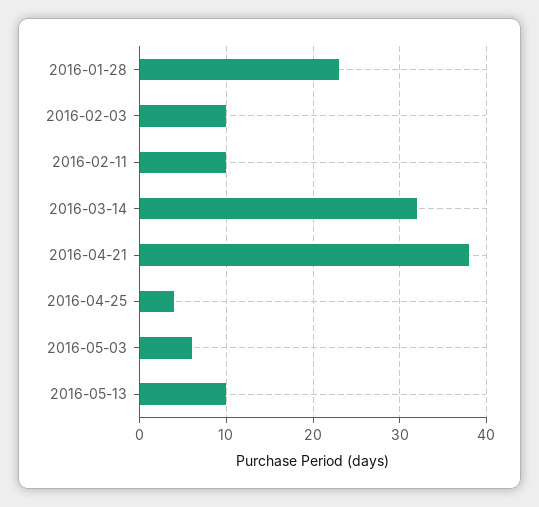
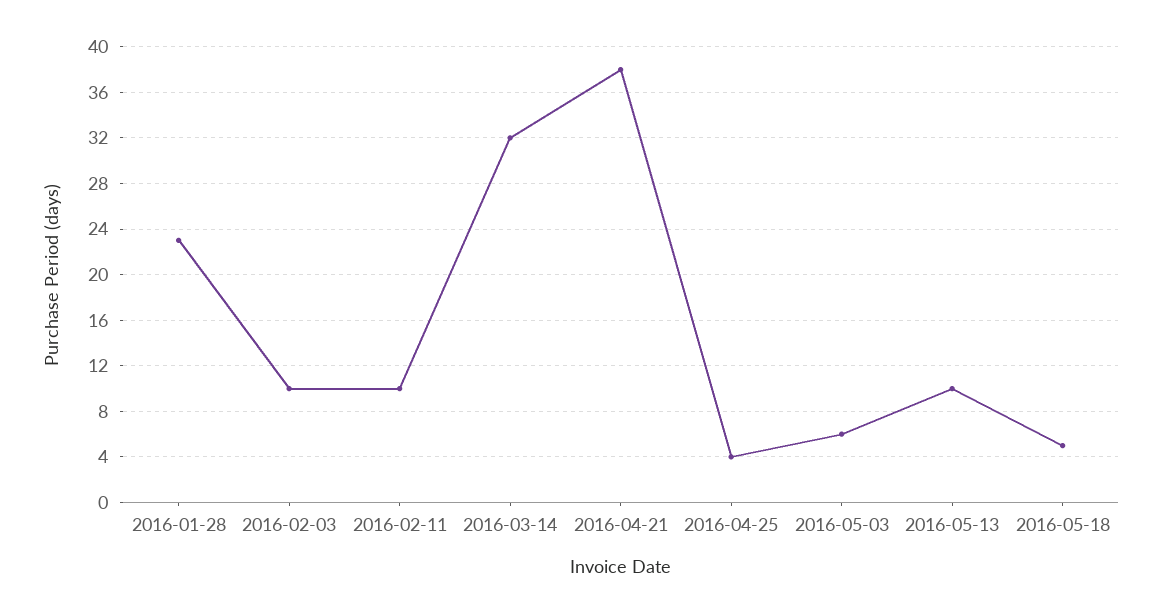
2016-05-18: none -> 5

